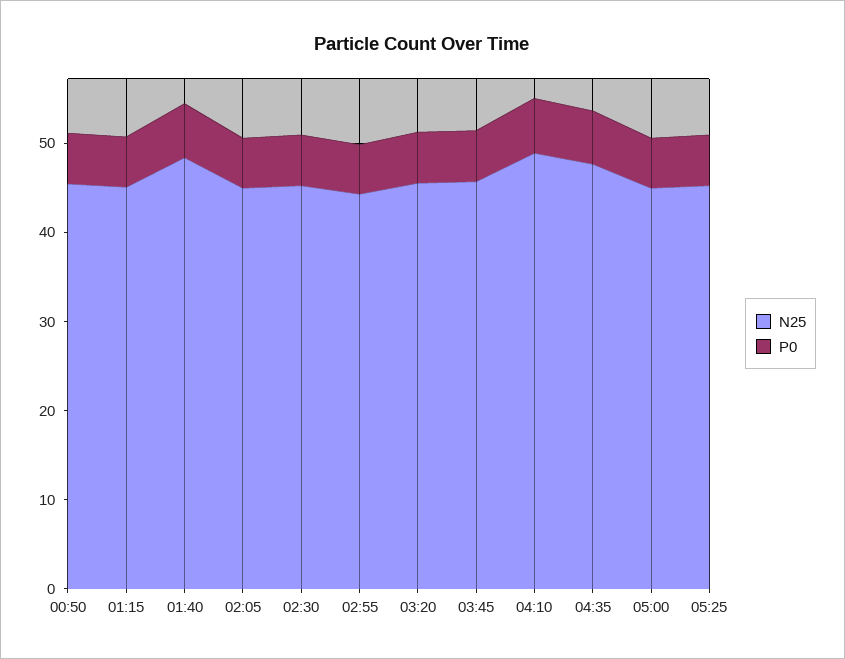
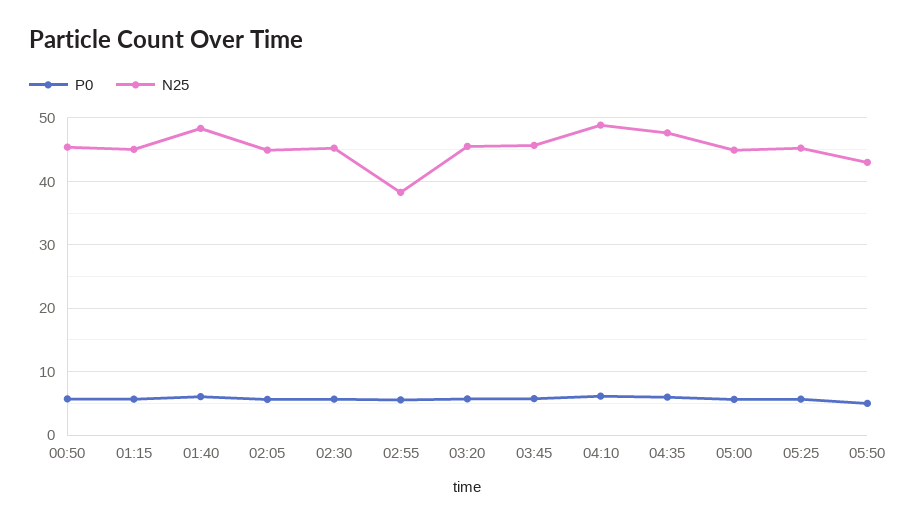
N25, 02:55: 44 -> 38
P0, 05:50: none -> 5
N25, 05:50: none -> 43

